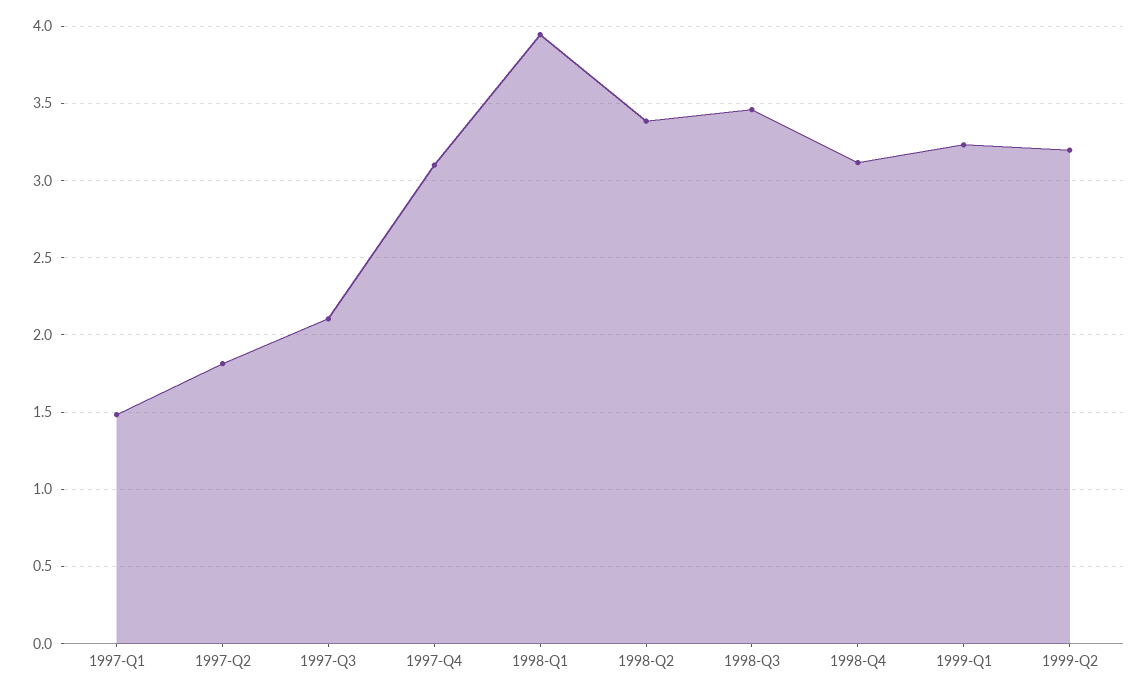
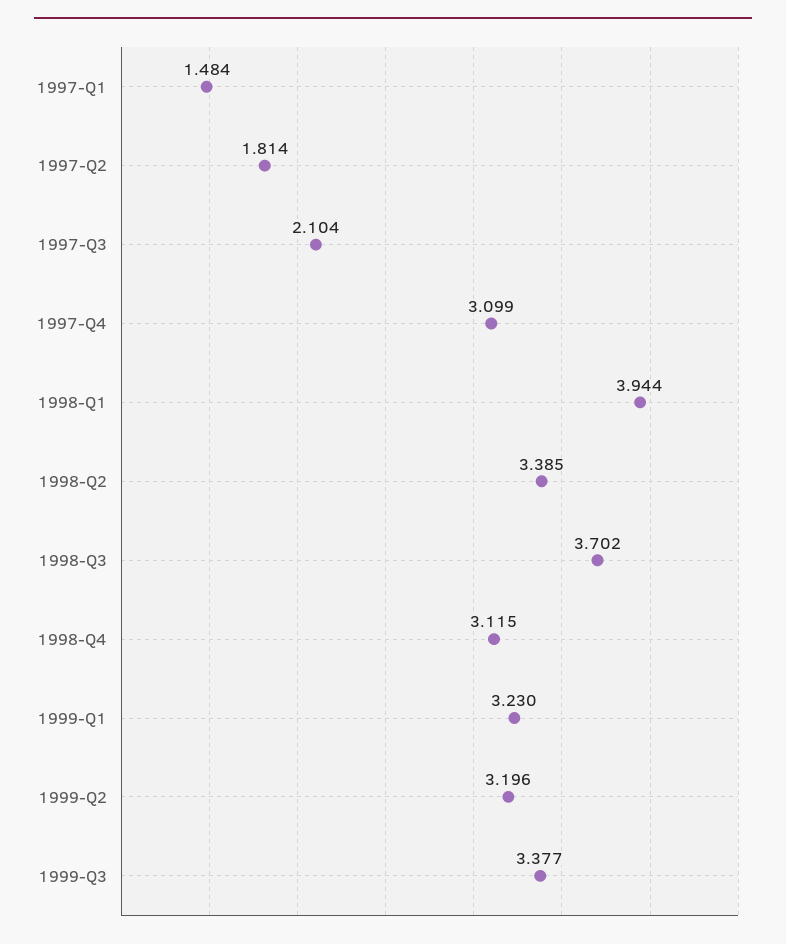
1998-Q3: 3.45 -> 3.702
1999-Q3: none -> 3.377

